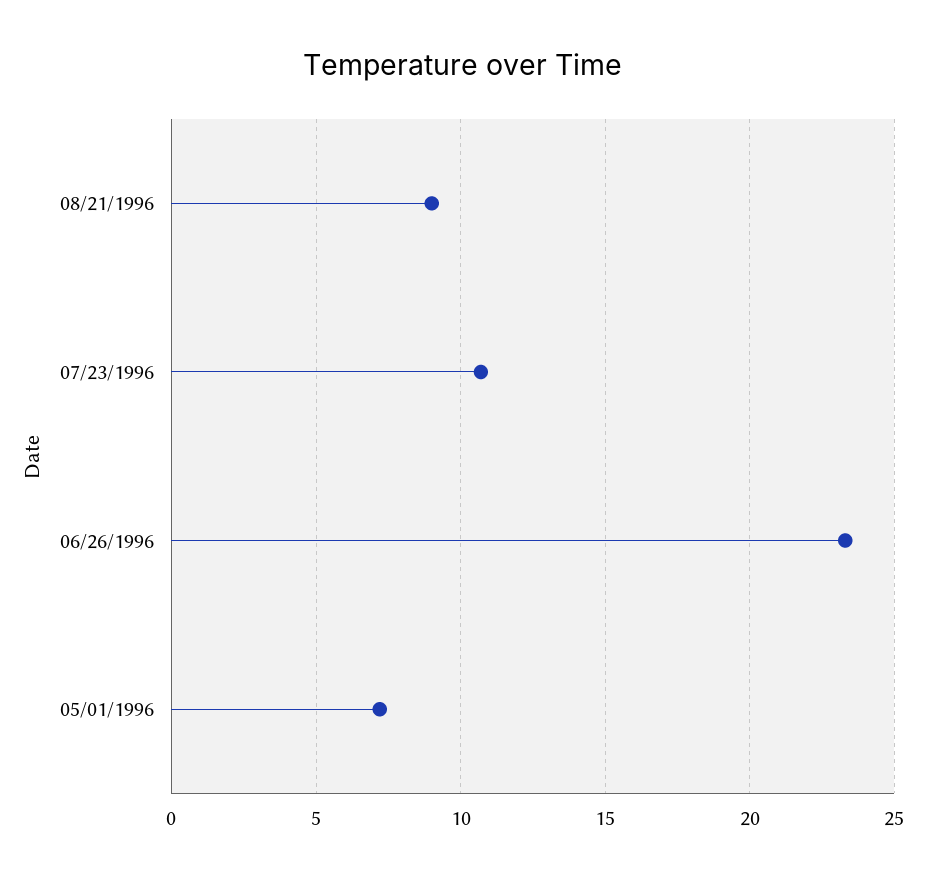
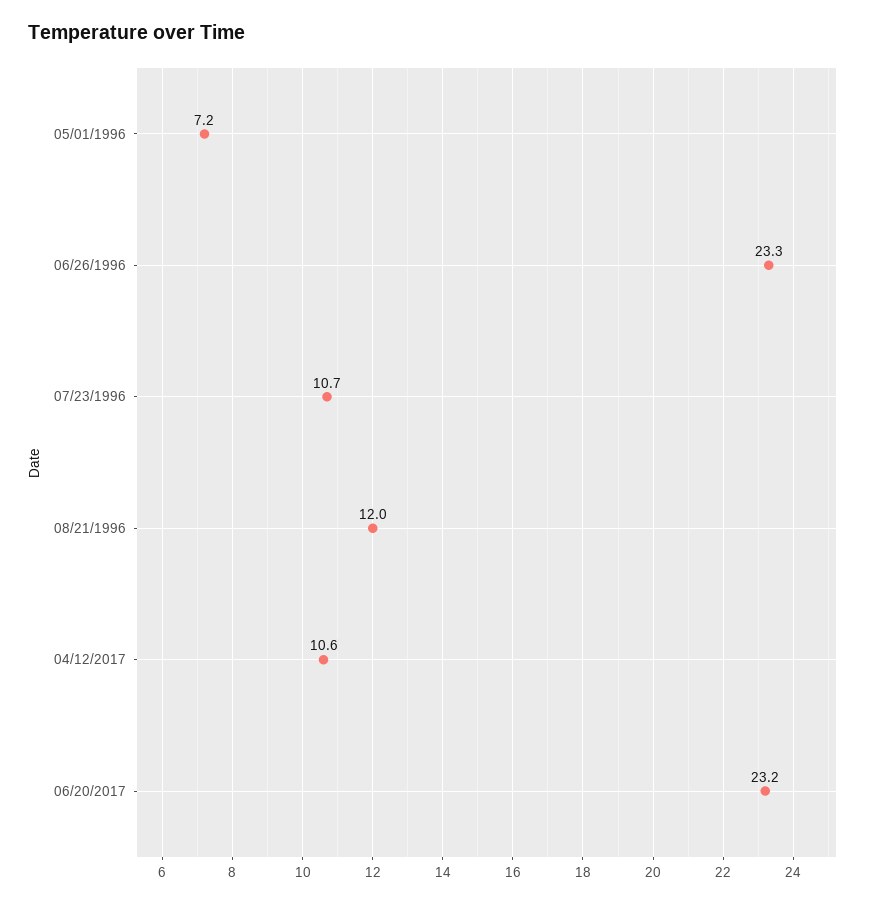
08/21/1996: 9 -> 12
04/12/2017: none -> 10.6
06/20/2017: none -> 23.2

